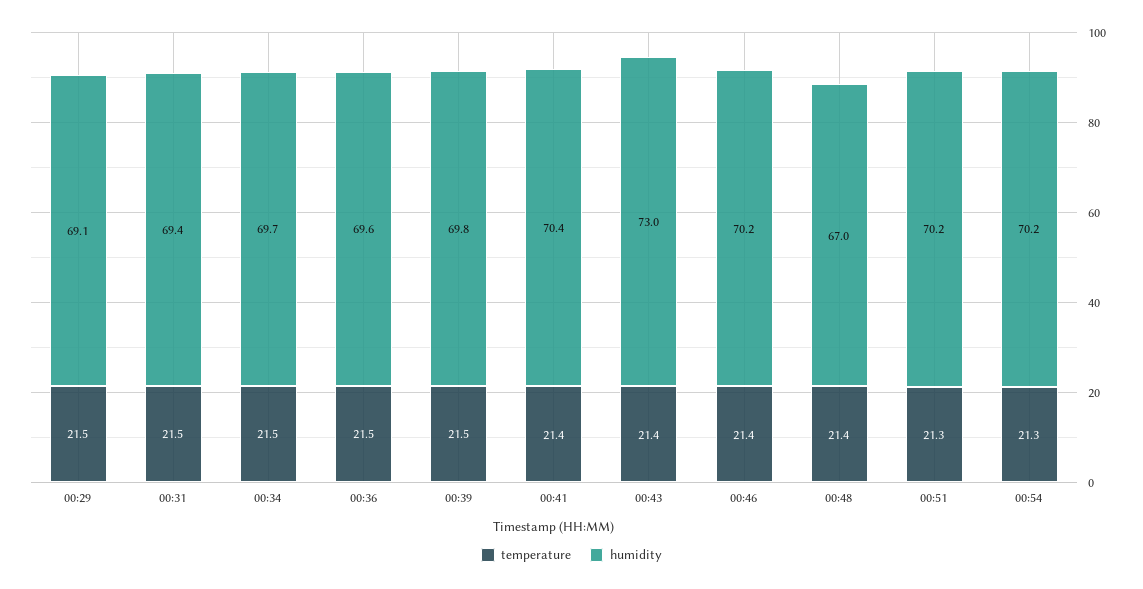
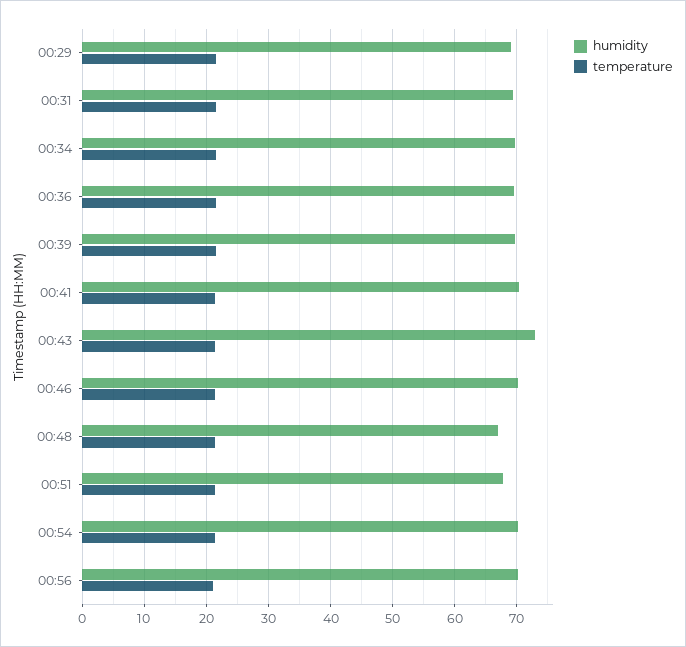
humidity, 00:51: 70.2 -> 68
humidity, 00:56: none -> 70
temperature, 00:56: none -> 21

